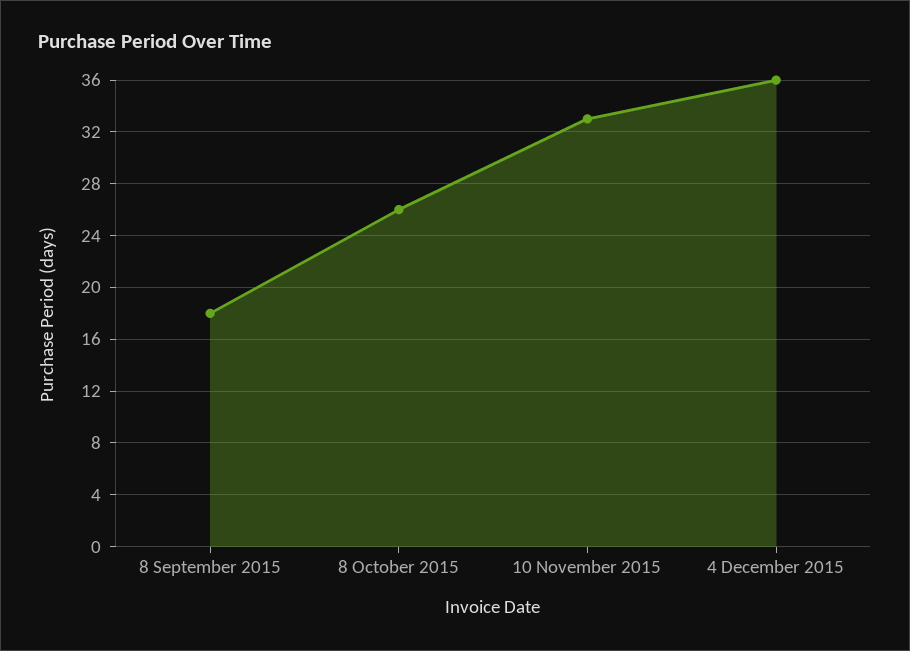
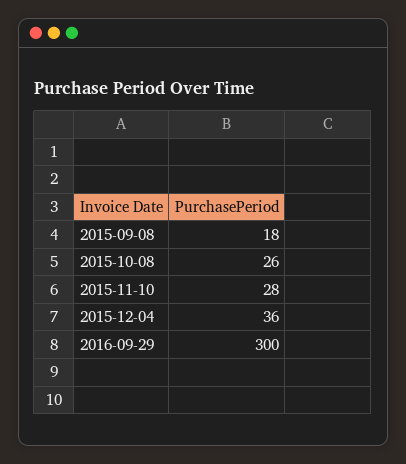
10 November 2015: 33 -> 28
2016-09-29: none -> 300

